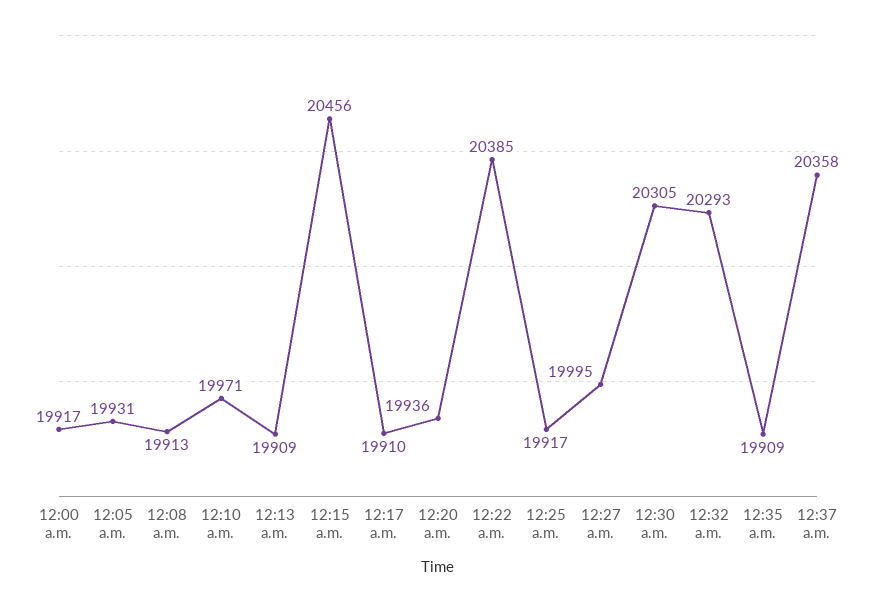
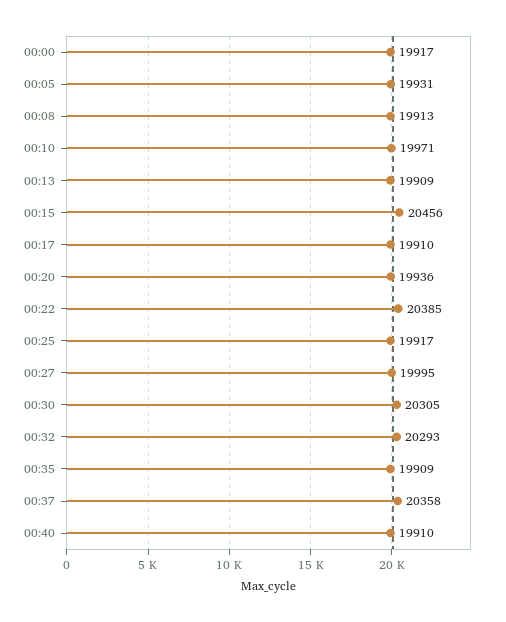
00:40: none -> 19910

